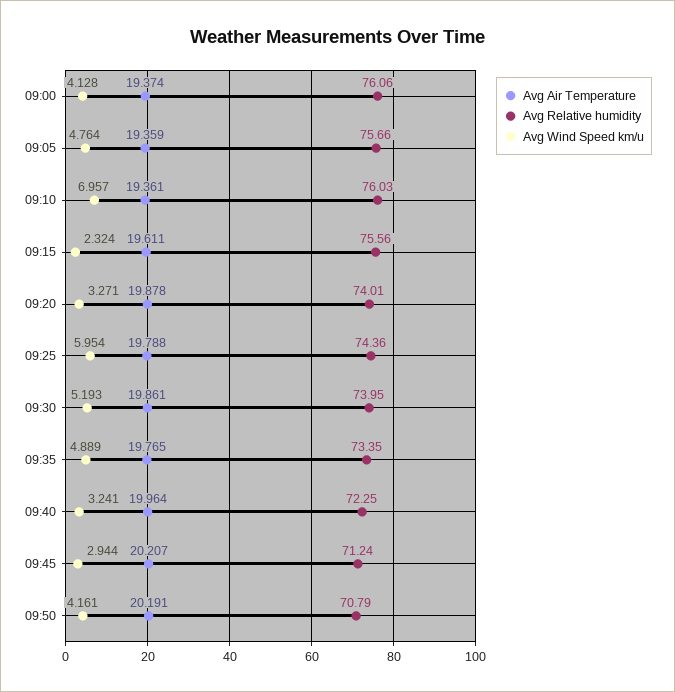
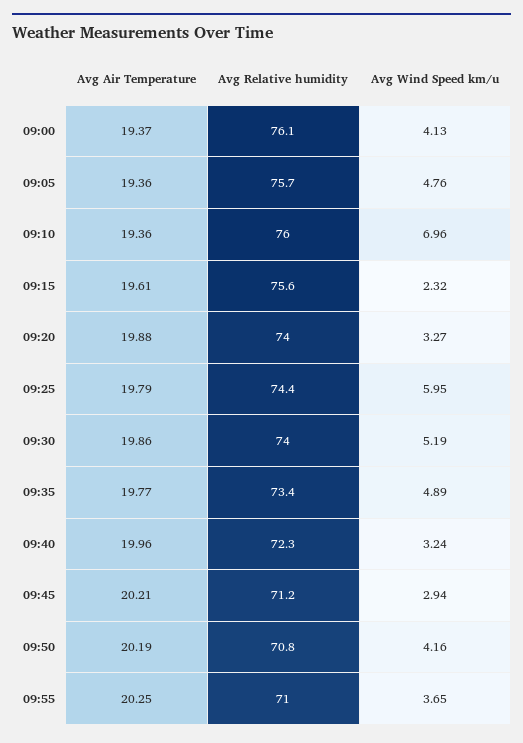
Avg Air Temperature, 09:55: none -> 20.25
Avg Relative humidity, 09:55: none -> 71
Avg Wind Speed km/u, 09:55: none -> 3.65

